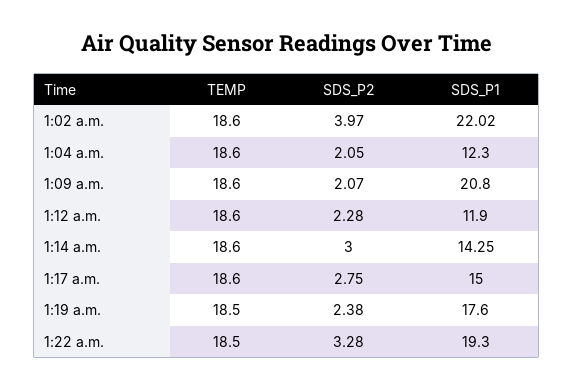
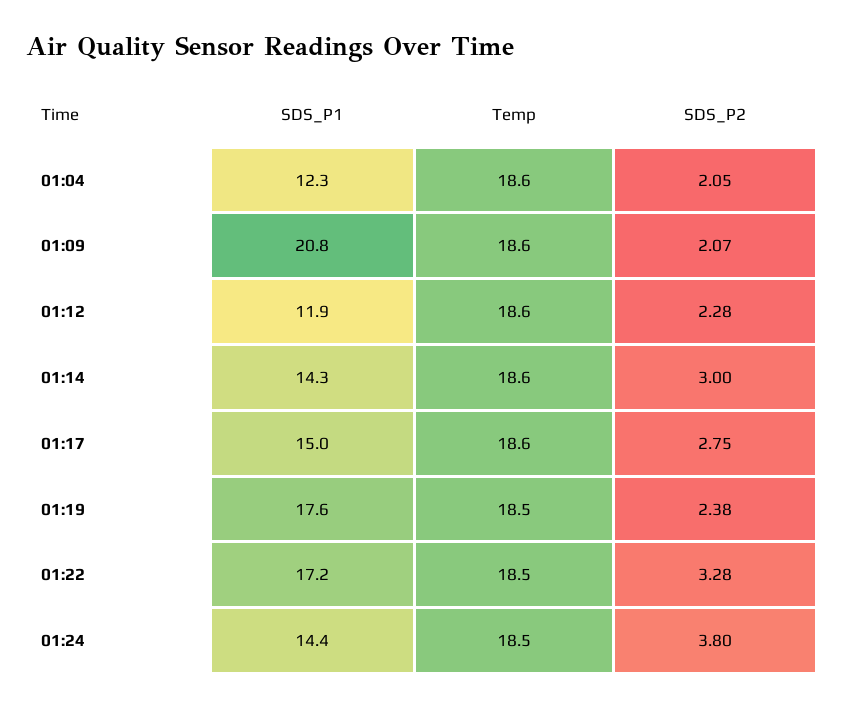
TEMP, 1:02 a.m.: 18.6 -> none
SDS_P2, 1:02 a.m.: 3.97 -> none
SDS_P1, 1:02 a.m.: 22.02 -> none
SDS_P1, 1:22 a.m.: 19.3 -> 17.2
SDS_P1, 01:24: none -> 14.4
TEMP, 01:24: none -> 18.5
SDS_P2, 01:24: none -> 3.8

